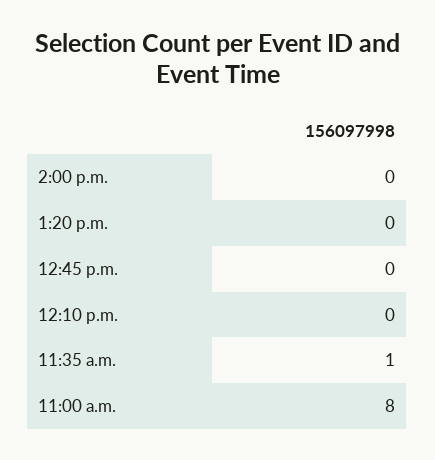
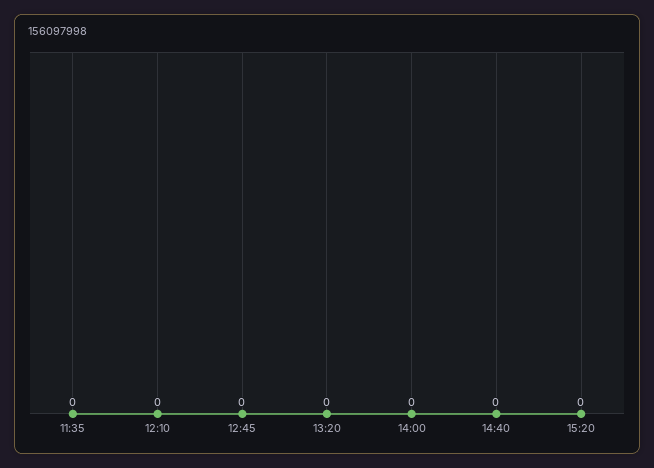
11:35 a.m.: 1 -> 0
11:00 a.m.: 8 -> none
14:40: none -> 0
15:20: none -> 0

